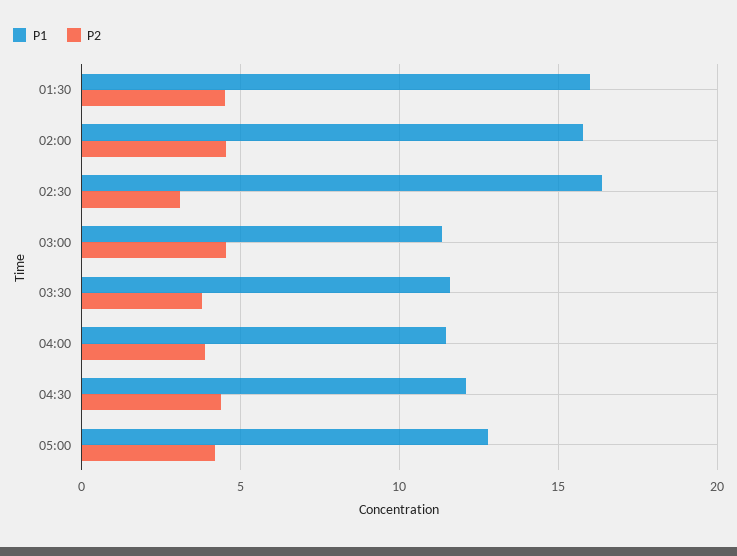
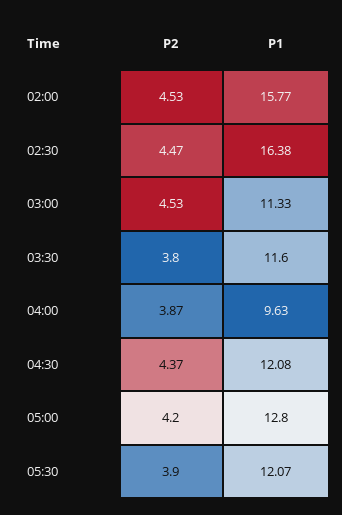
P1, 01:30: 16 -> none
P2, 01:30: 4.5 -> none
P2, 02:30: 3 -> 4.47
P1, 04:00: 11.5 -> 9.63
P2, 05:30: none -> 3.9
P1, 05:30: none -> 12.07

